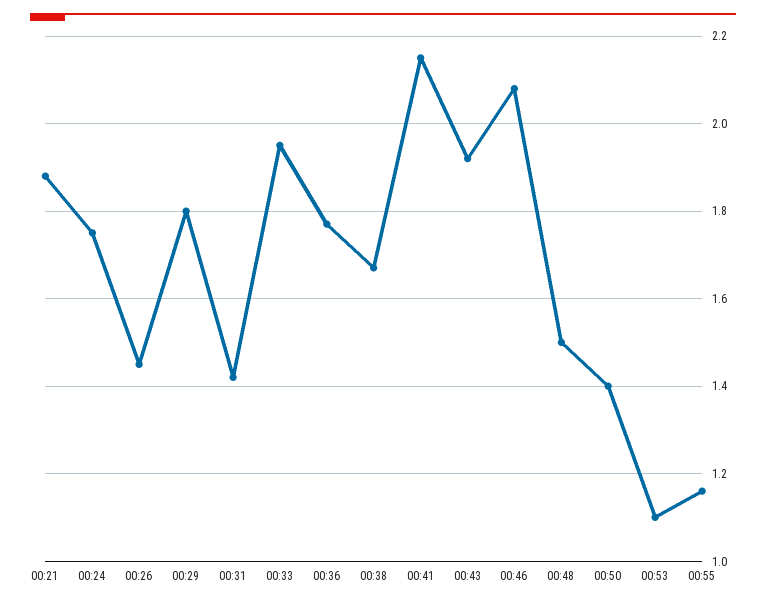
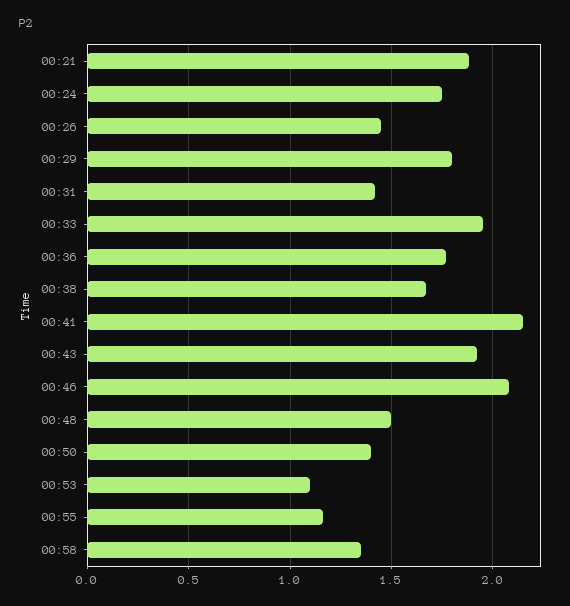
00:58: none -> 1.35

